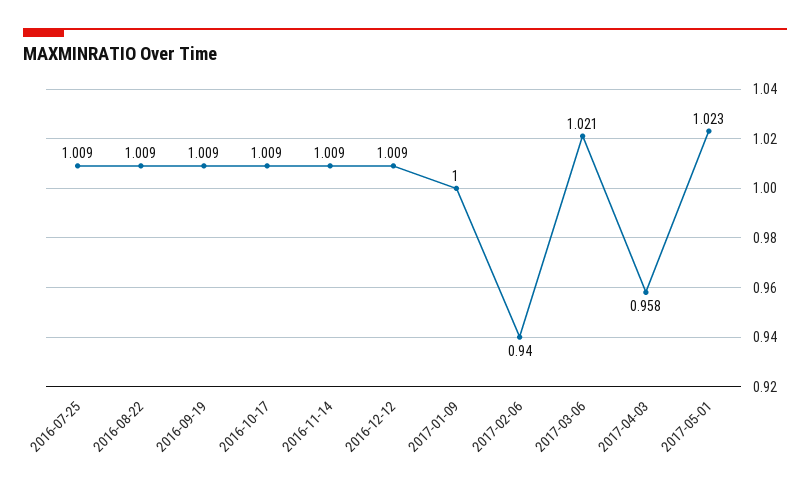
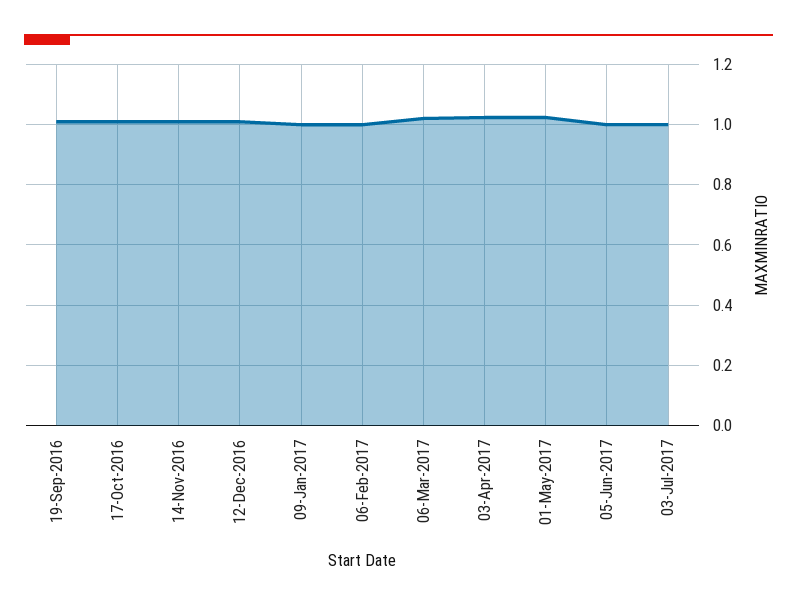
2016-07-25: 1.009 -> none
2016-08-22: 1.009 -> none
2017-02-06: 0.94 -> 1
2017-04-03: 0.958 -> 1.02
05-Jun-2017: none -> 1
03-Jul-2017: none -> 1

